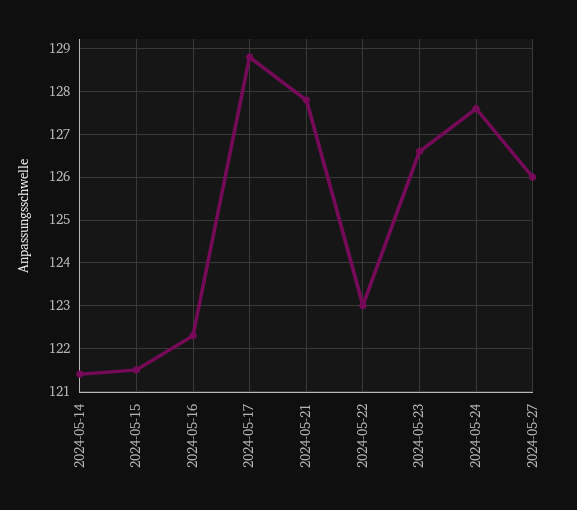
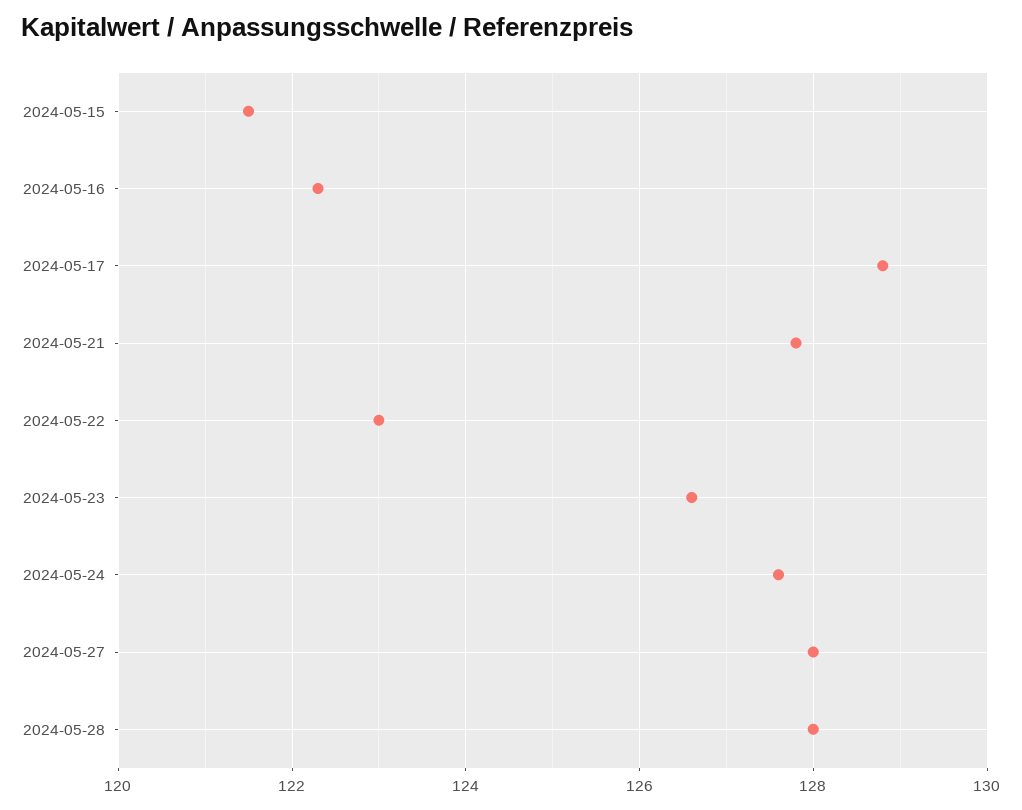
2024-05-14: 121.5 -> none
2024-05-27: 126 -> 128
2024-05-28: none -> 128

